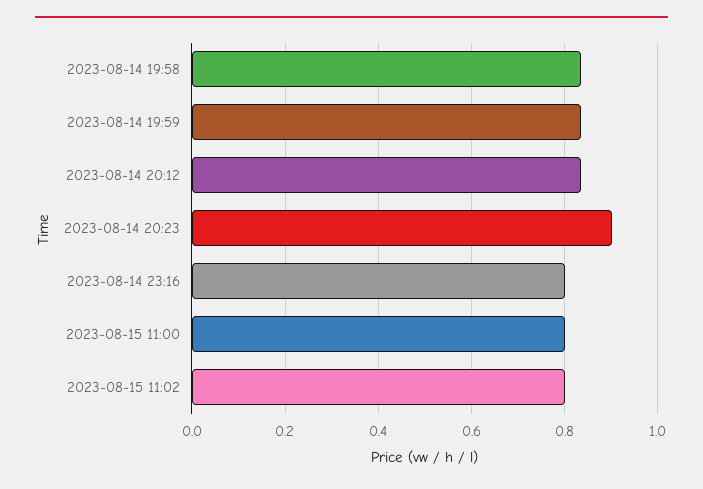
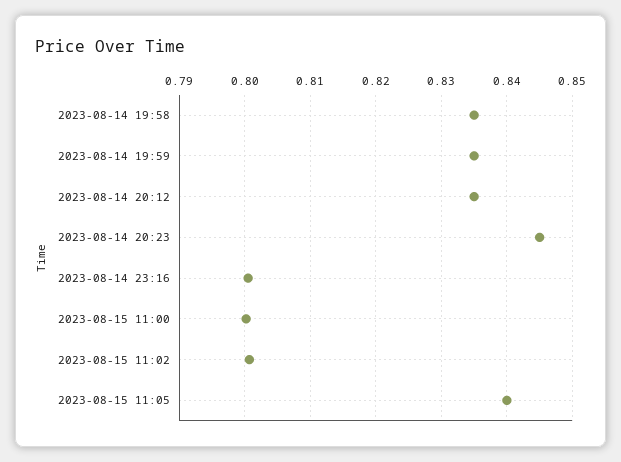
2023-08-14 20:23: 0.9 -> 0.845
2023-08-15 11:05: none -> 0.84

